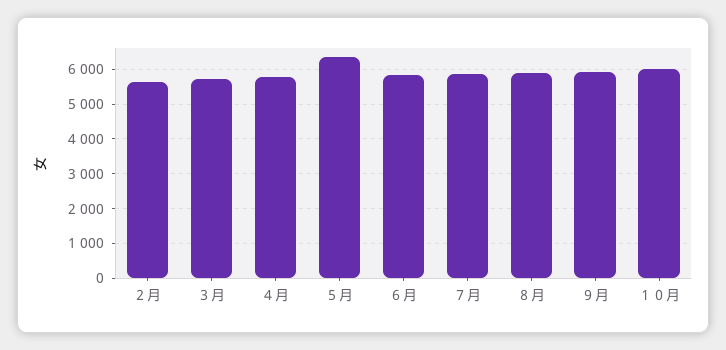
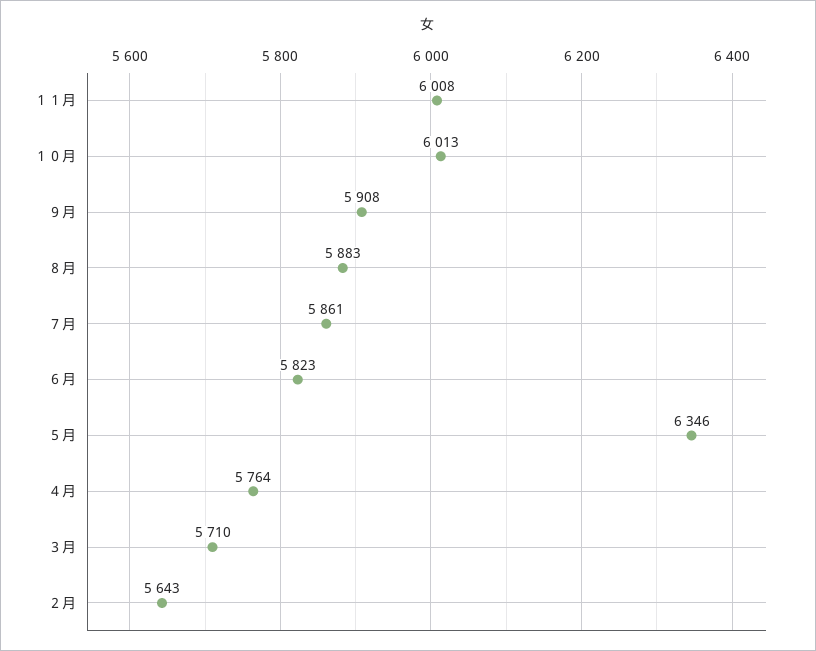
１１月: none -> 6008

